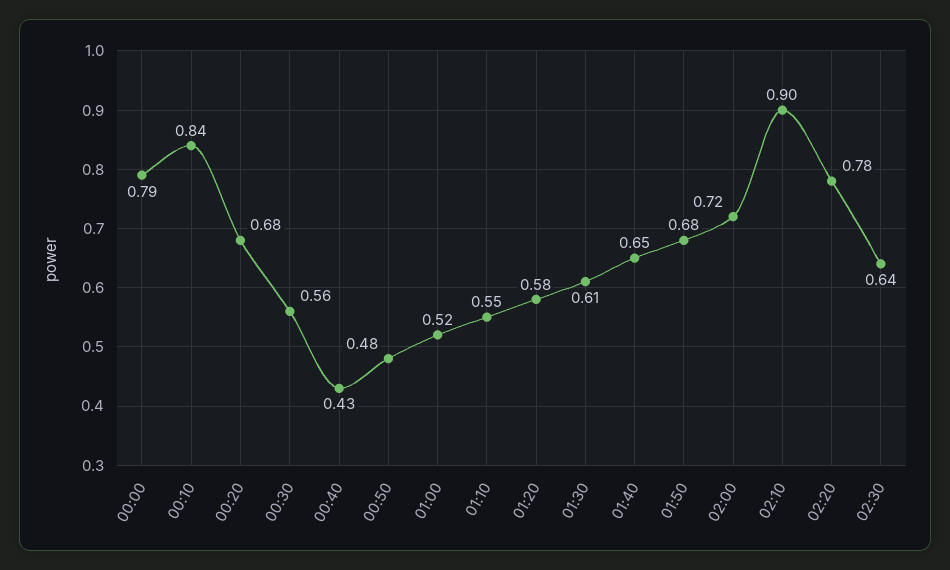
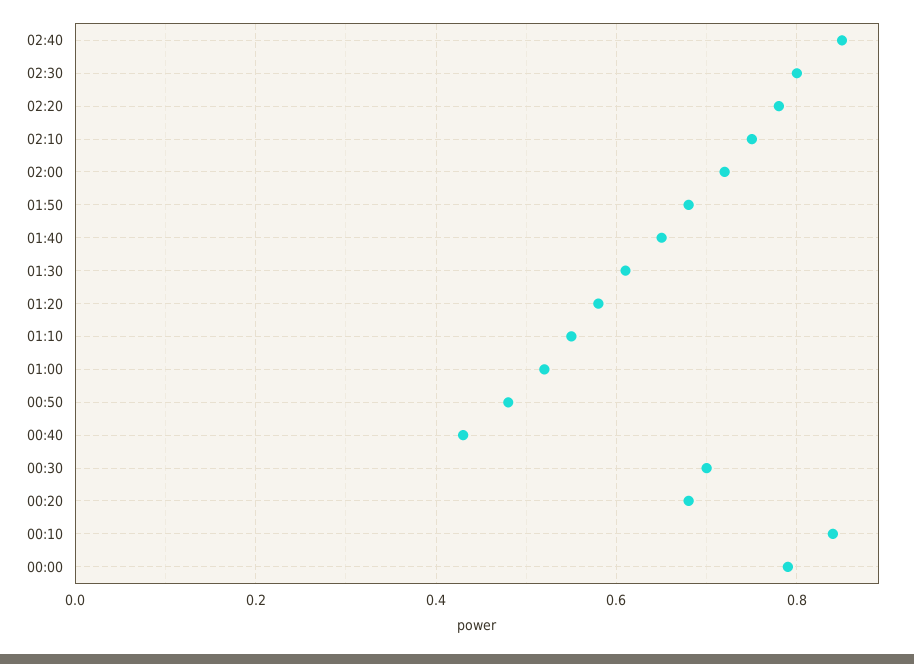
00:30: 0.56 -> 0.7
02:10: 0.9 -> 0.75
02:30: 0.64 -> 0.8
02:40: none -> 0.85

